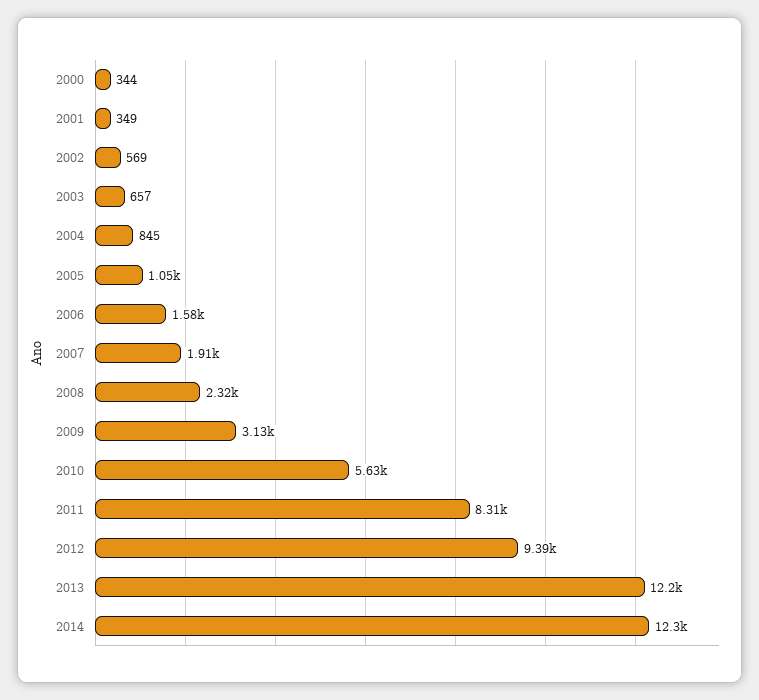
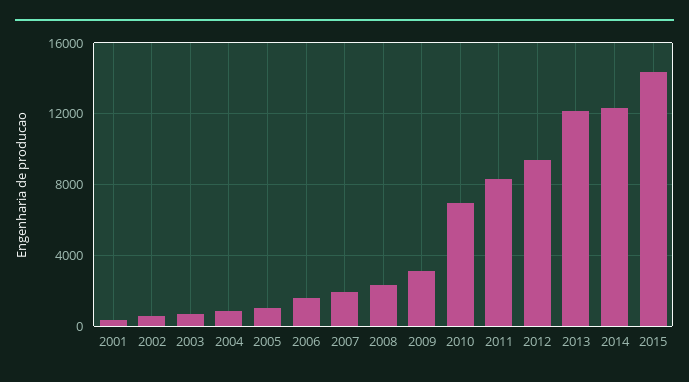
2000: 344 -> none
2010: 5630 -> 7000
2015: none -> 14500

